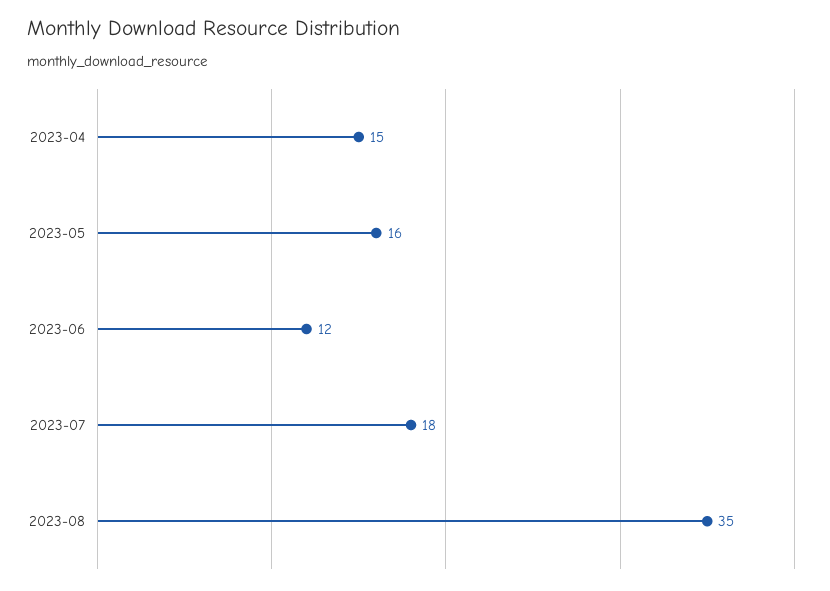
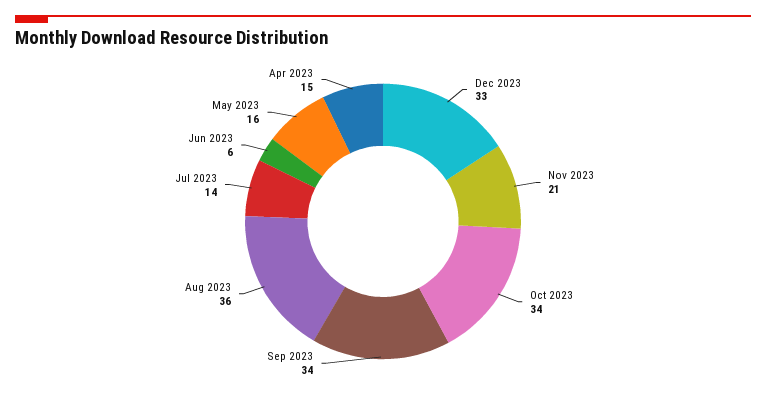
2023-06: 12 -> 6
2023-07: 18 -> 14
2023-08: 35 -> 36
Dec 2023: none -> 33
Nov 2023: none -> 21
Oct 2023: none -> 34
Sep 2023: none -> 34

